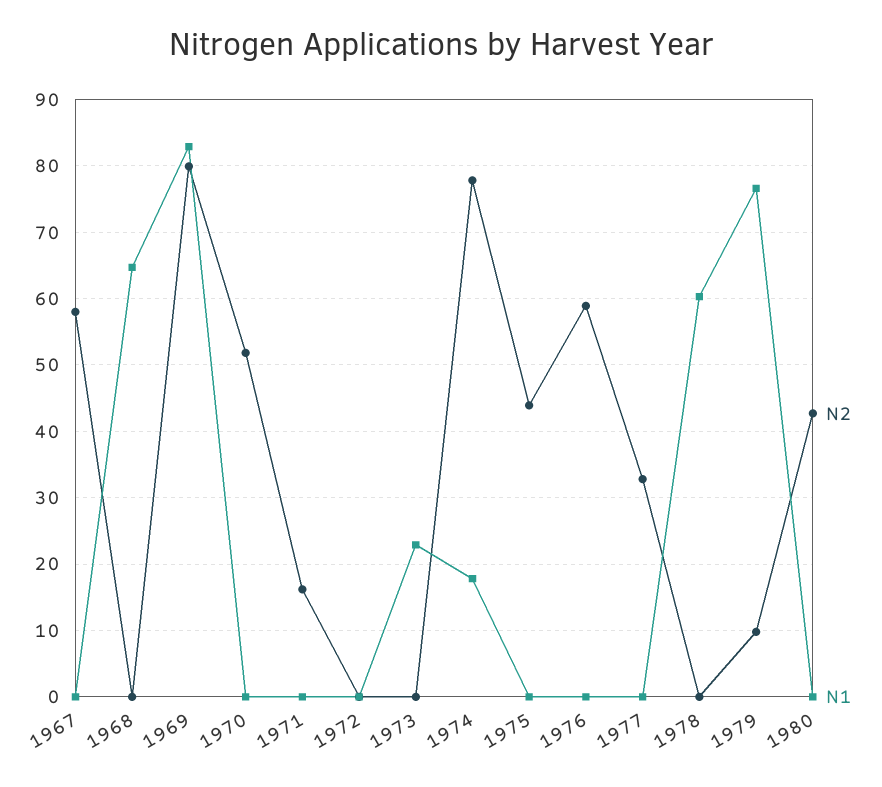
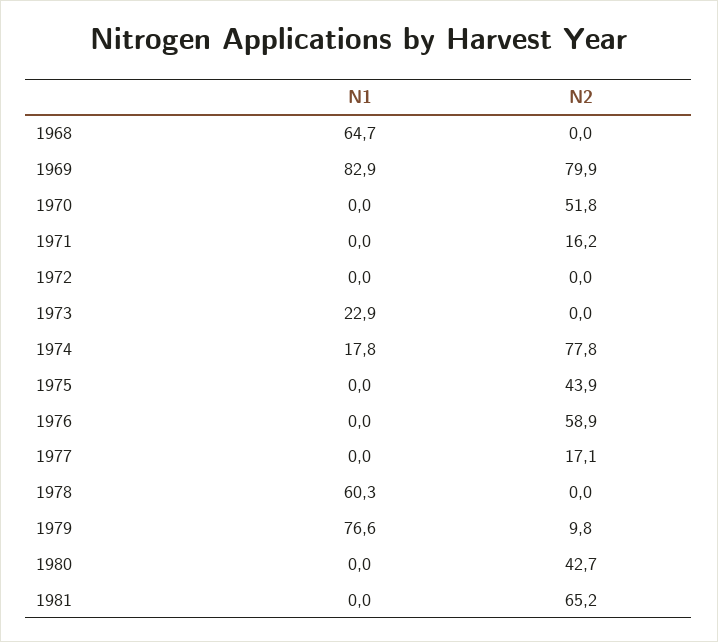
N2, 1967: 58 -> none
N1, 1967: 0 -> none
N2, 1977: 33 -> 17.1
N1, 1981: none -> 0
N2, 1981: none -> 65.2

